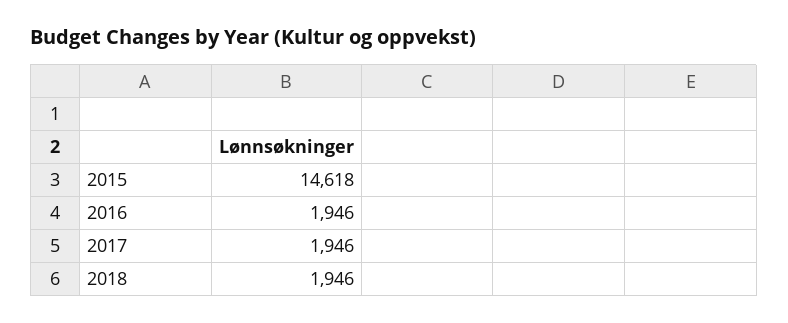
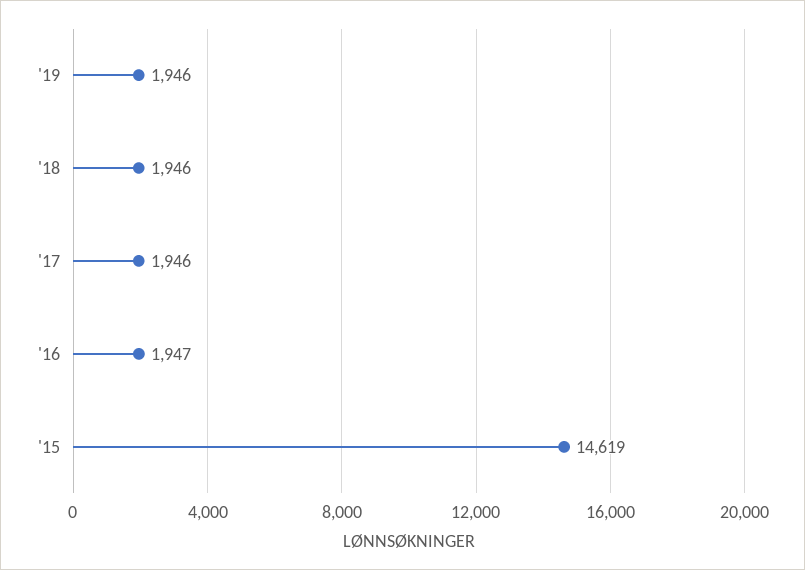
2015: 14618 -> 14619
2016: 1946 -> 1947
'19: none -> 1946

